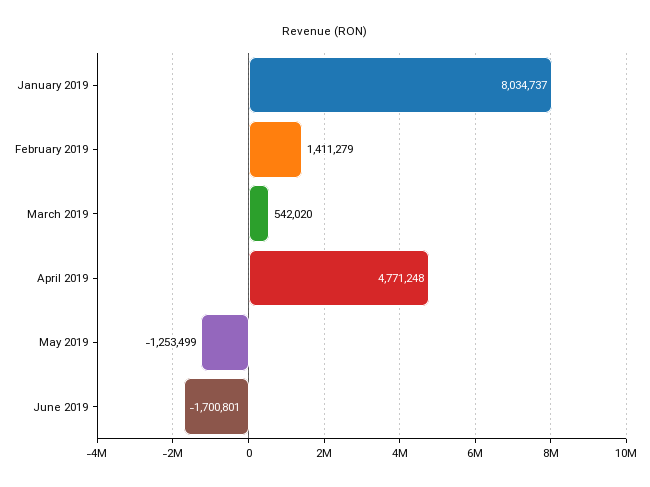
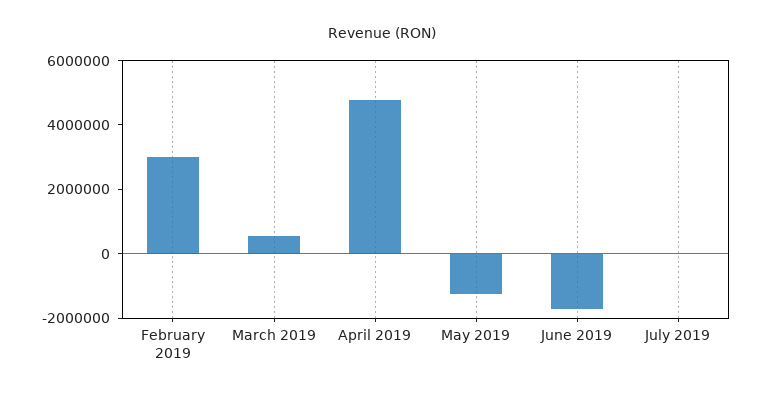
January 2019: 8034737 -> none
February 2019: 1411279 -> 3000000
July 2019: none -> 0

